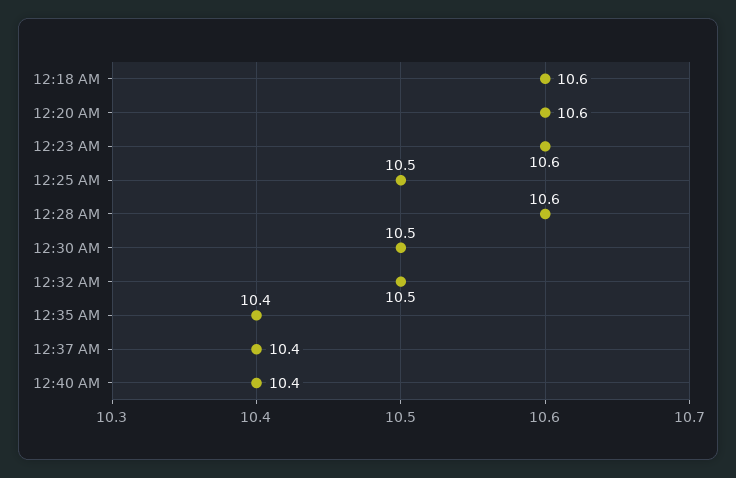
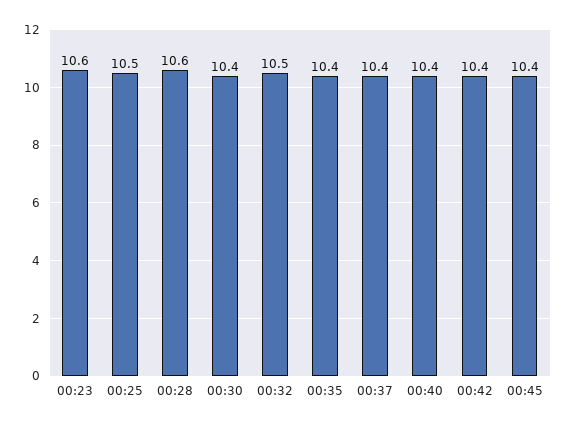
12:18 AM: 10.6 -> none
12:20 AM: 10.6 -> none
12:30 AM: 10.5 -> 10.4
00:42: none -> 10.4
00:45: none -> 10.4

